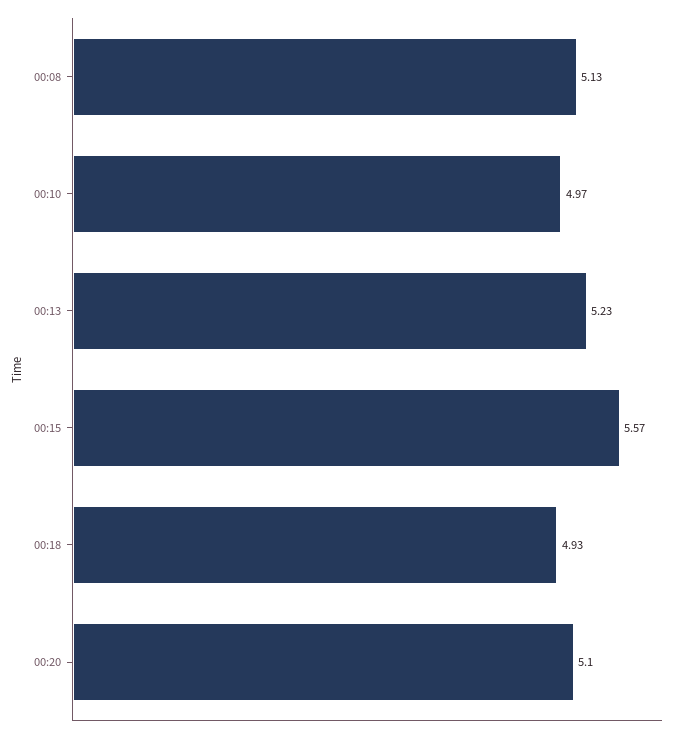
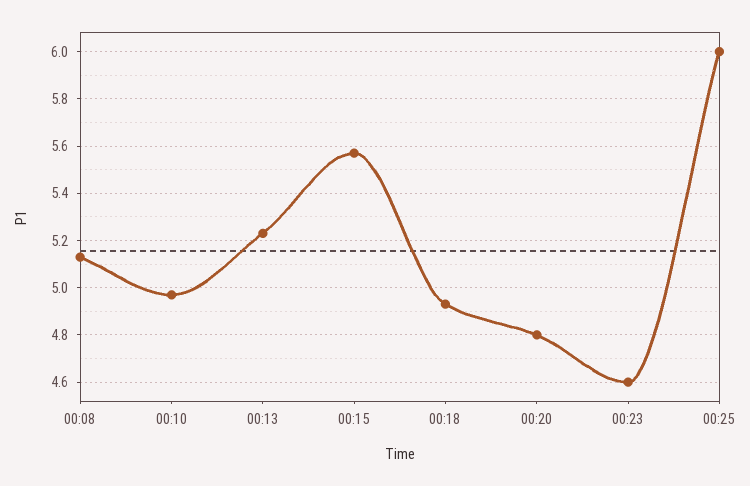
00:20: 5.1 -> 4.8
00:23: none -> 4.6
00:25: none -> 6

